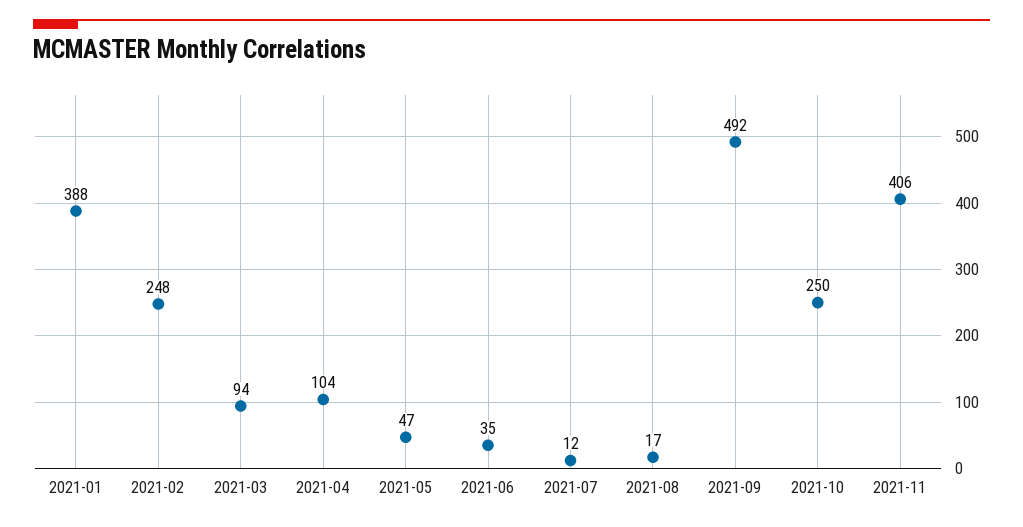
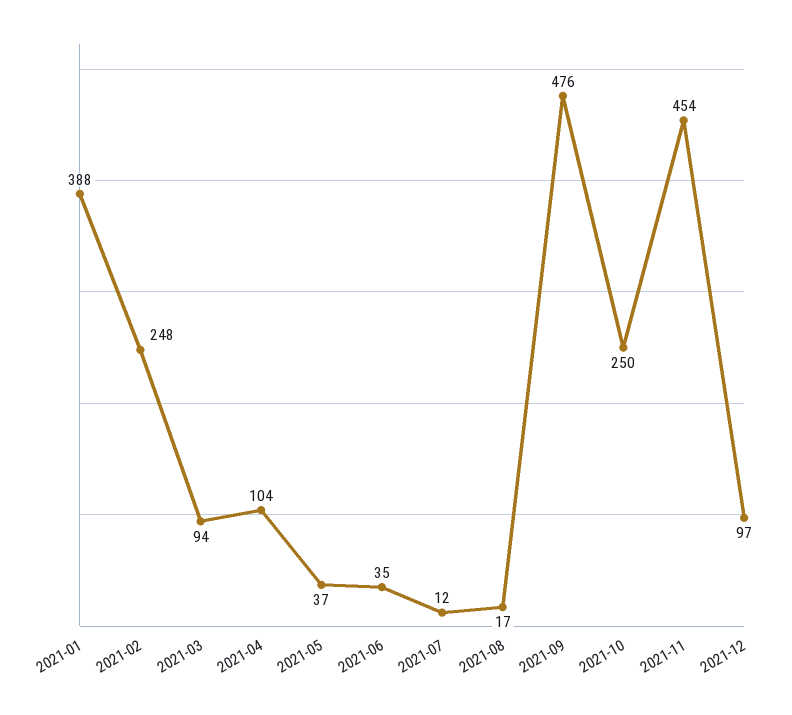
2021-05: 47 -> 37
2021-09: 492 -> 476
2021-11: 406 -> 454
2021-12: none -> 97

